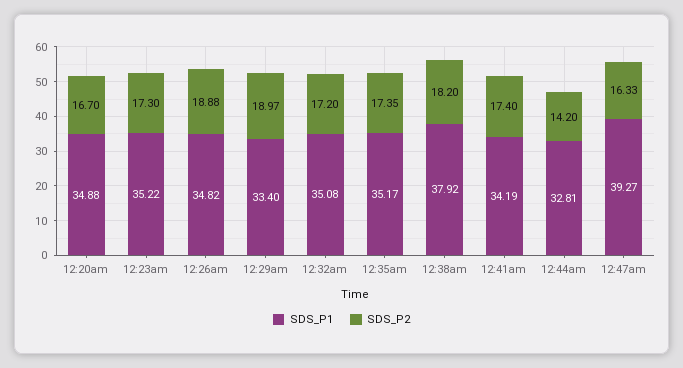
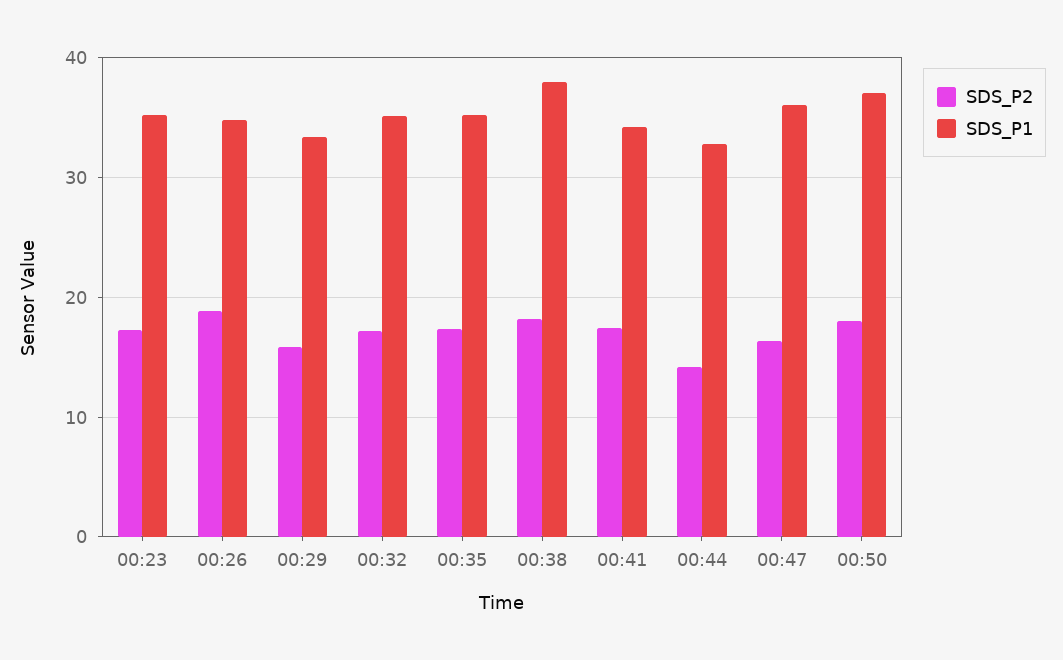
SDS_P1, 12:20am: 34.88 -> none
SDS_P2, 12:20am: 16.7 -> none
SDS_P2, 12:29am: 18.97 -> 16
SDS_P1, 12:47am: 39.27 -> 36
SDS_P2, 00:50: none -> 18
SDS_P1, 00:50: none -> 37

